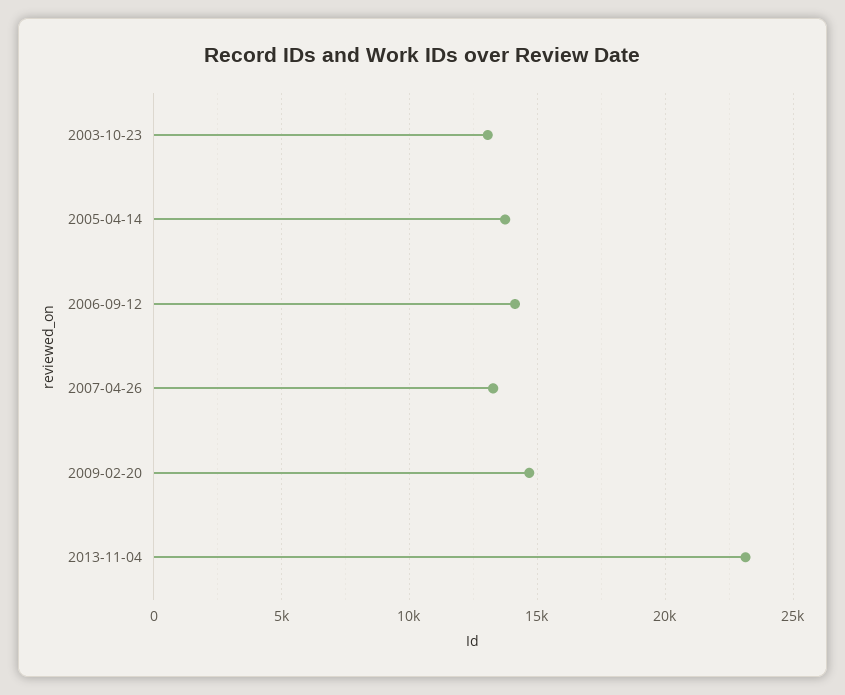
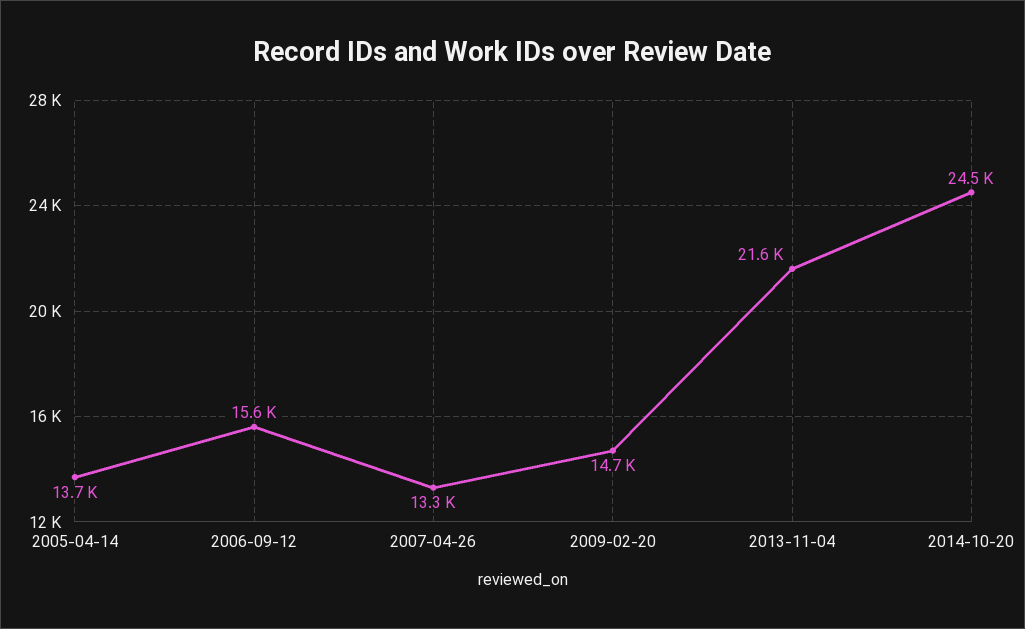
2003-10-23: 13000 -> none
2006-09-12: 14000 -> 15600
2013-11-04: 23000 -> 21600
2014-10-20: none -> 24500

